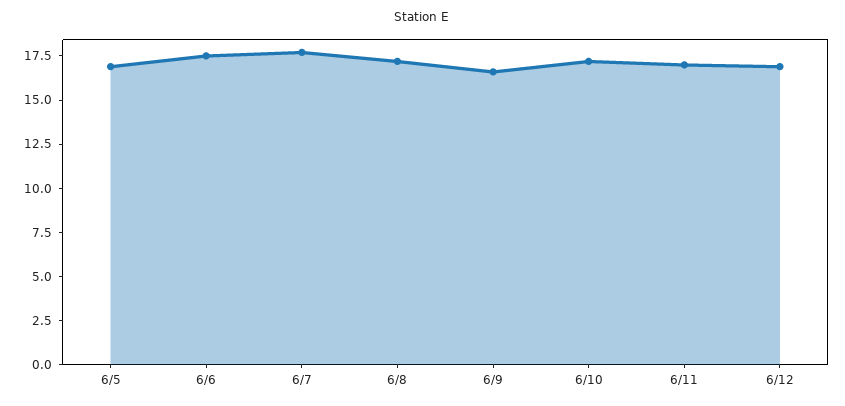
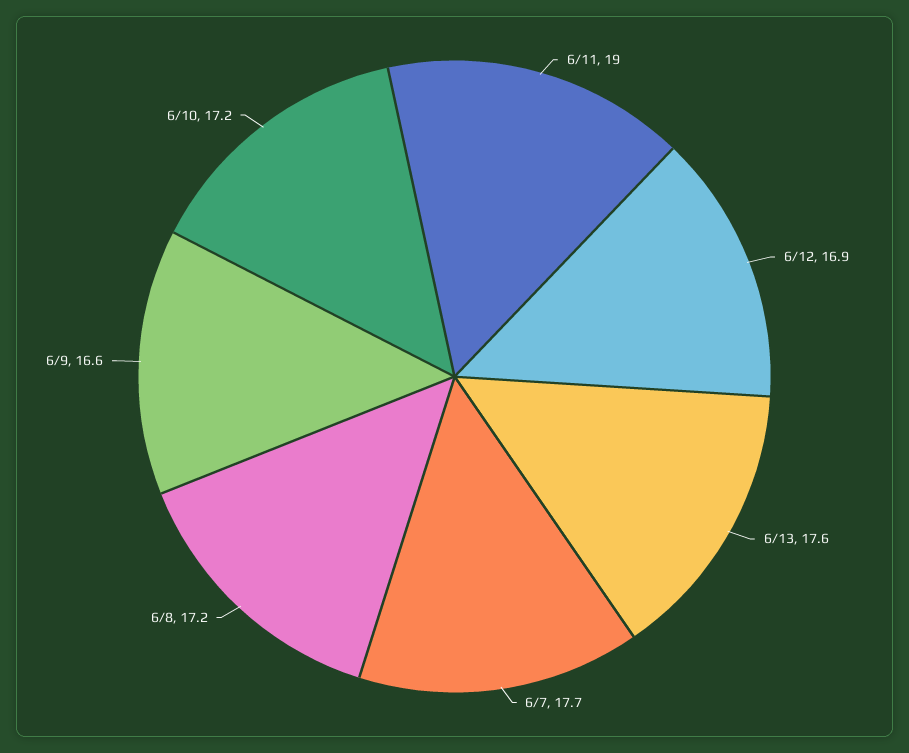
6/5: 17 -> none
6/6: 17.5 -> none
6/11: 17 -> 19
6/13: none -> 17.6

